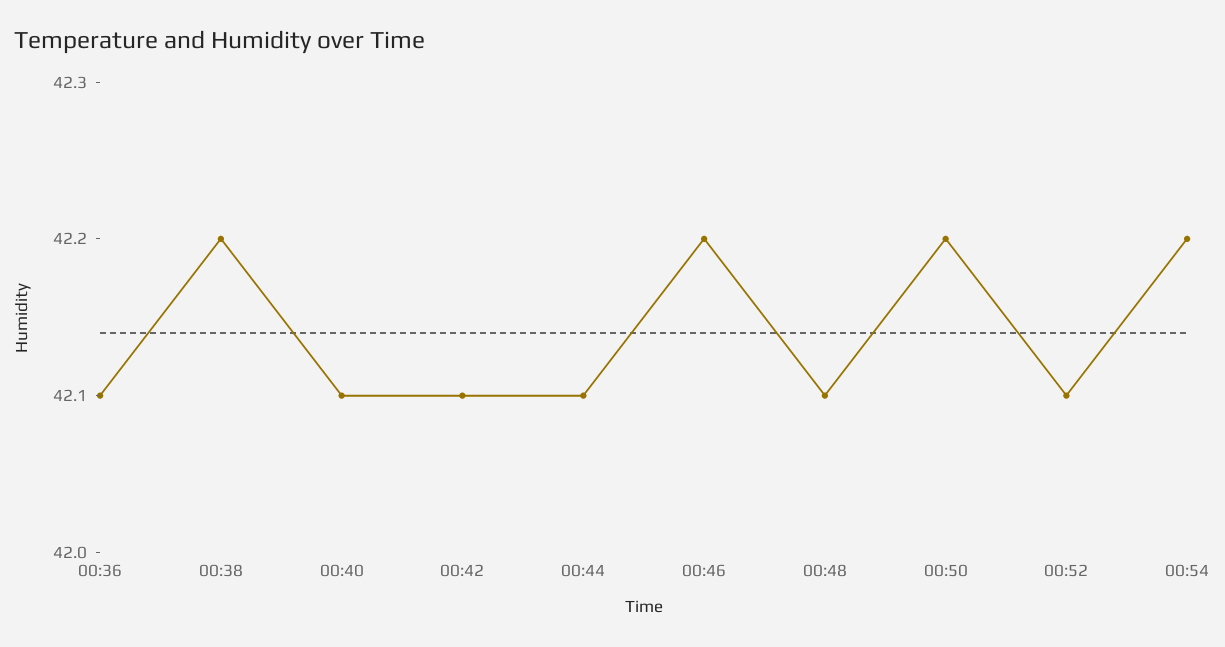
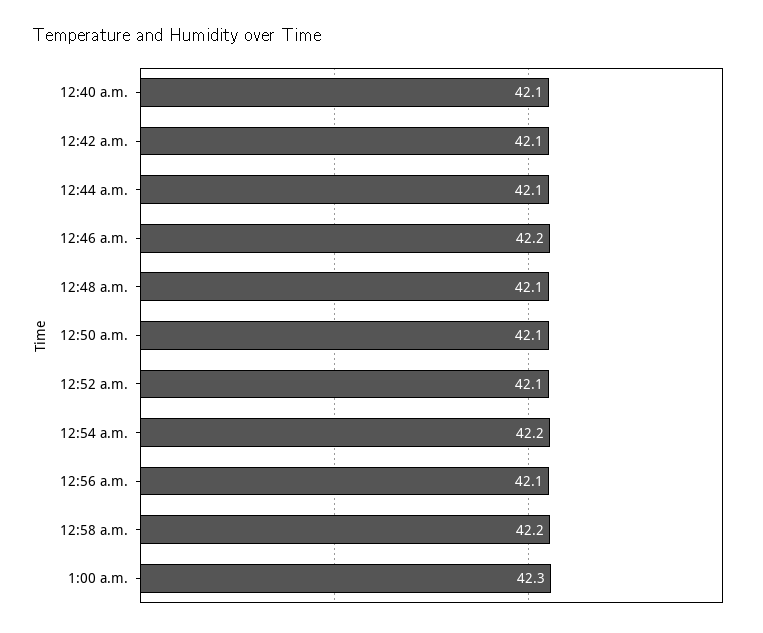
00:36: 42.1 -> none
00:38: 42.2 -> none
00:50: 42.2 -> 42.1
12:56 a.m.: none -> 42.1
12:58 a.m.: none -> 42.2
1:00 a.m.: none -> 42.3

